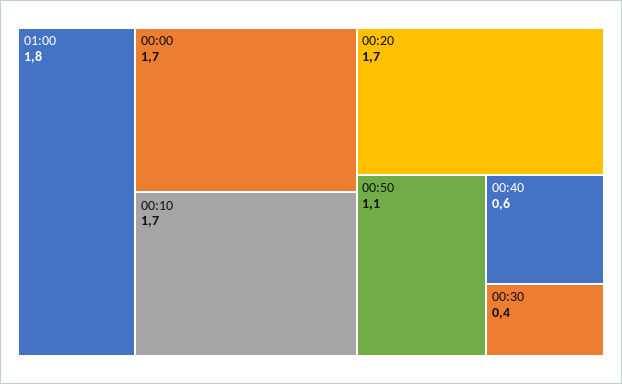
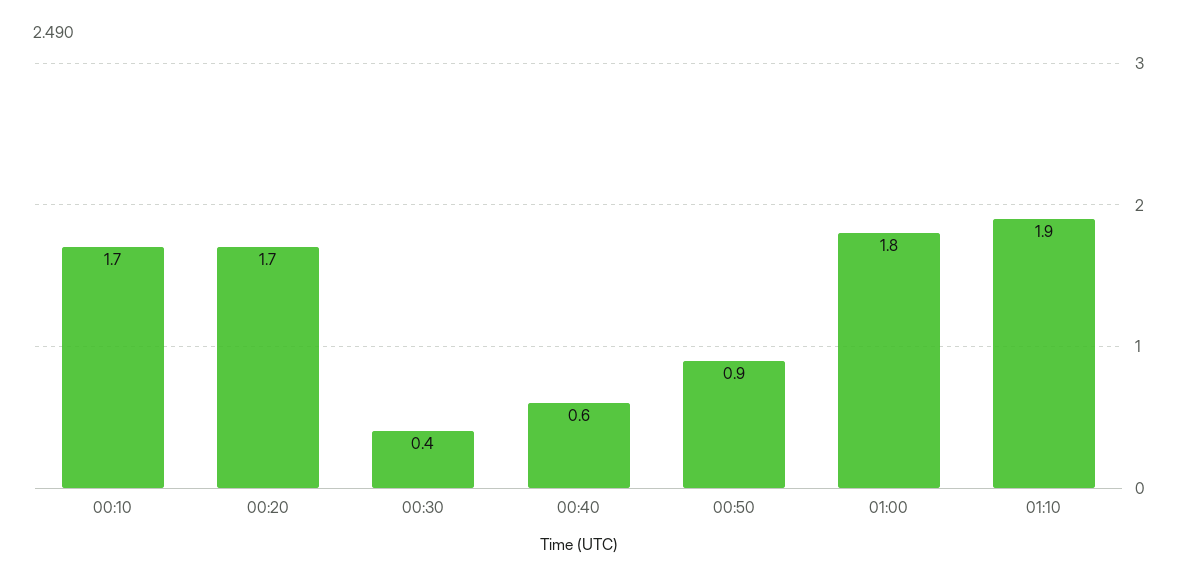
00:00: 1.7 -> none
00:50: 1.1 -> 0.9
01:10: none -> 1.9

